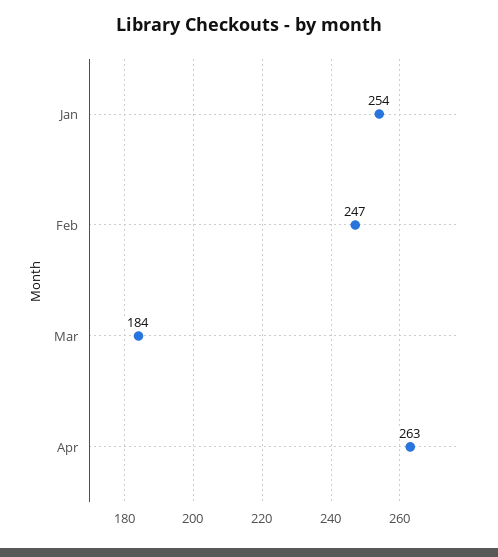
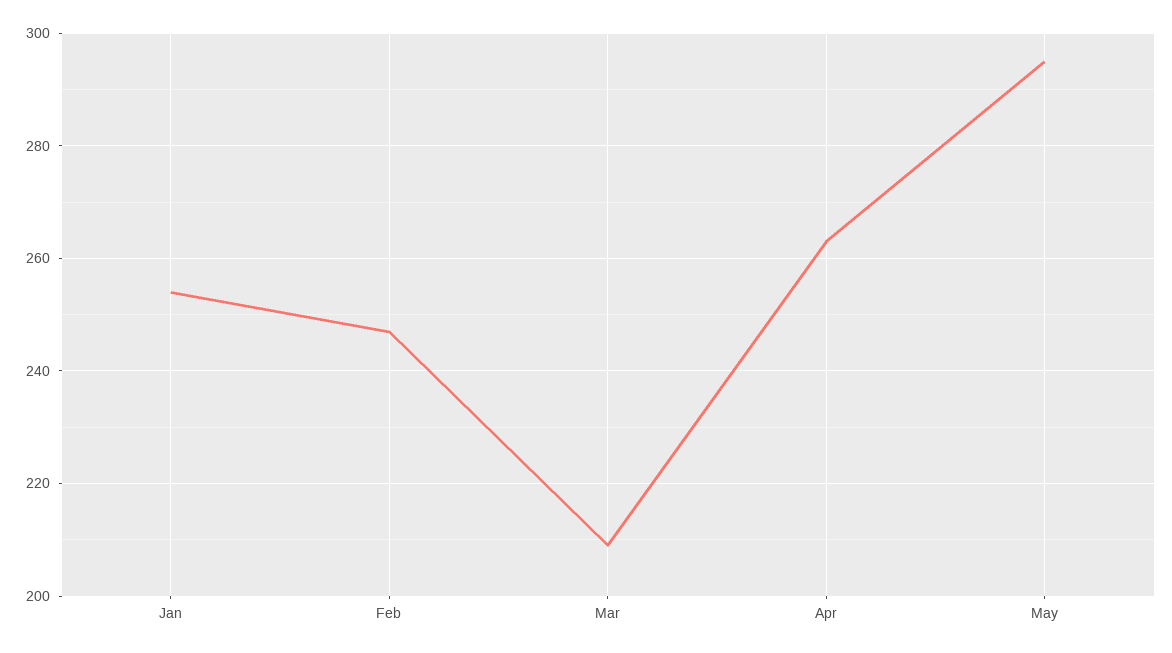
Mar: 184 -> 210
May: none -> 295

